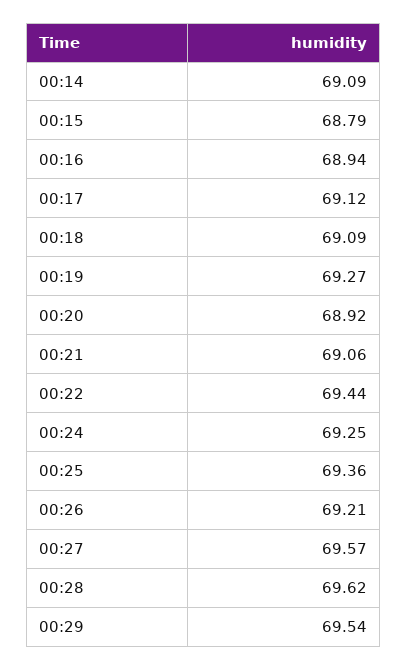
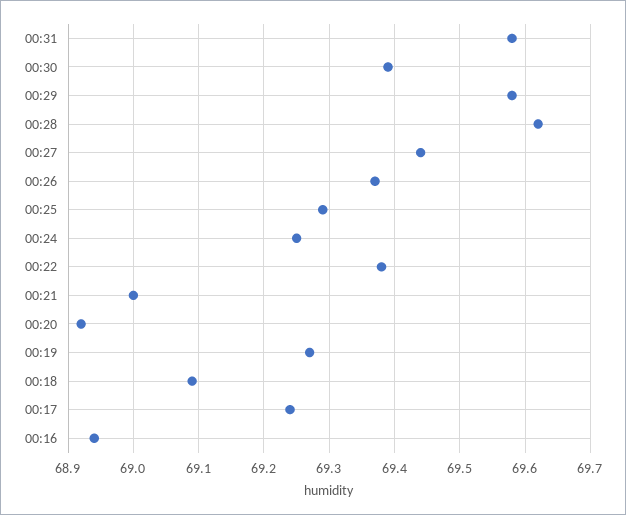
00:14: 69.09 -> none
00:15: 68.79 -> none
00:17: 69.12 -> 69.24
00:21: 69.06 -> 69
00:22: 69.44 -> 69.38
00:25: 69.36 -> 69.29
00:26: 69.21 -> 69.37
00:27: 69.57 -> 69.44
00:29: 69.54 -> 69.58
00:31: none -> 69.58
00:30: none -> 69.39

